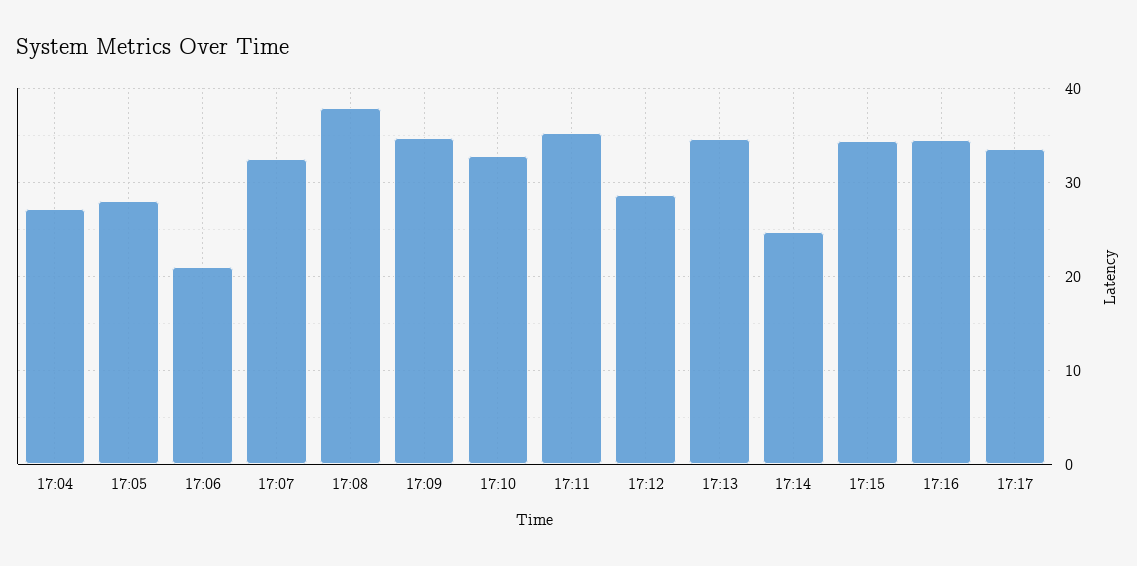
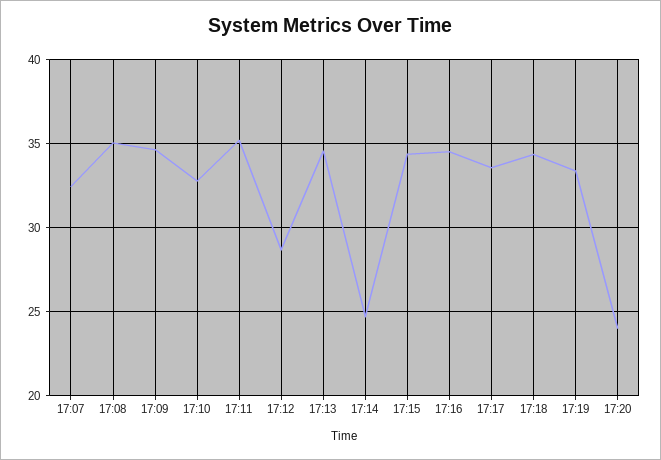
17:04: 27 -> none
17:05: 28 -> none
17:06: 21 -> none
17:08: 38 -> 35
17:18: none -> 34.5
17:19: none -> 33.5
17:20: none -> 24

